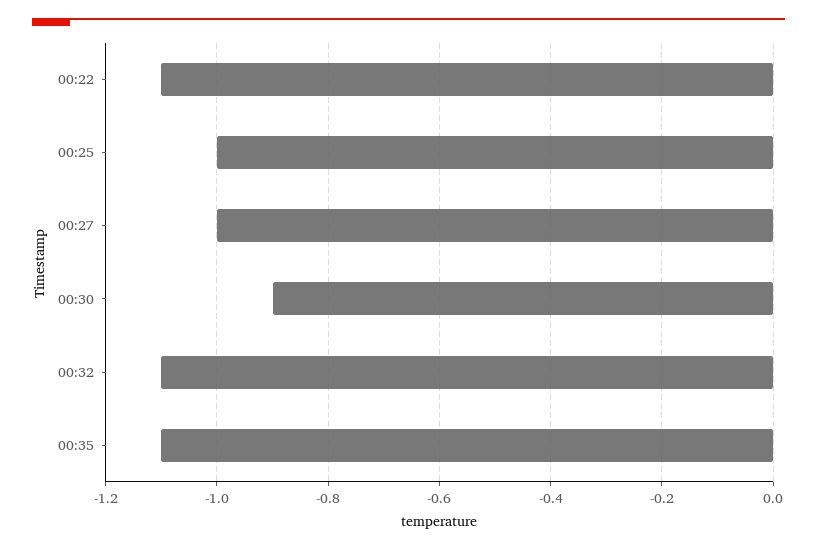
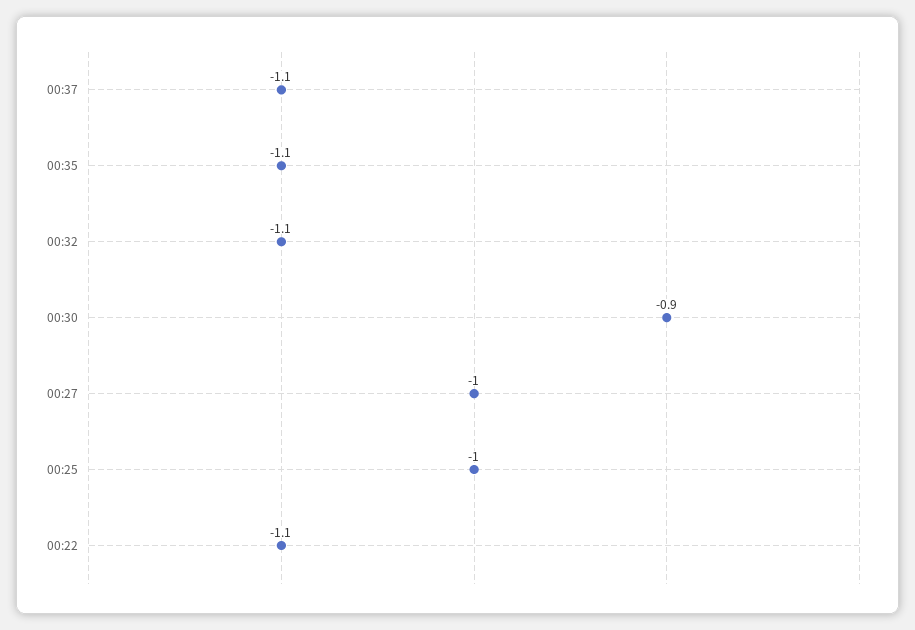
00:37: none -> -1.1

